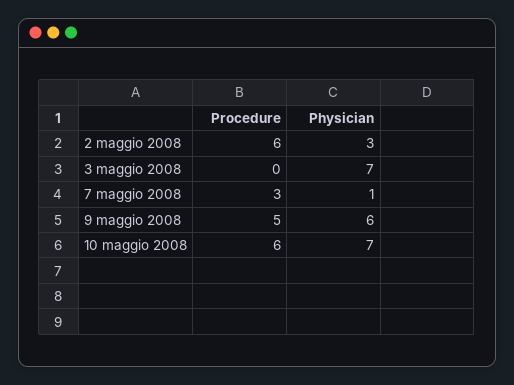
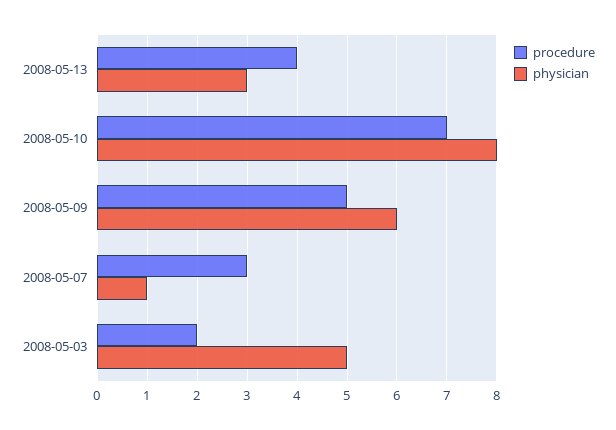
Procedure, 2 maggio 2008: 6 -> none
Physician, 2 maggio 2008: 3 -> none
Procedure, 3 maggio 2008: 0 -> 2
Physician, 3 maggio 2008: 7 -> 5
Procedure, 10 maggio 2008: 6 -> 7
Physician, 10 maggio 2008: 7 -> 8
Procedure, 2008-05-13: none -> 4
Physician, 2008-05-13: none -> 3

